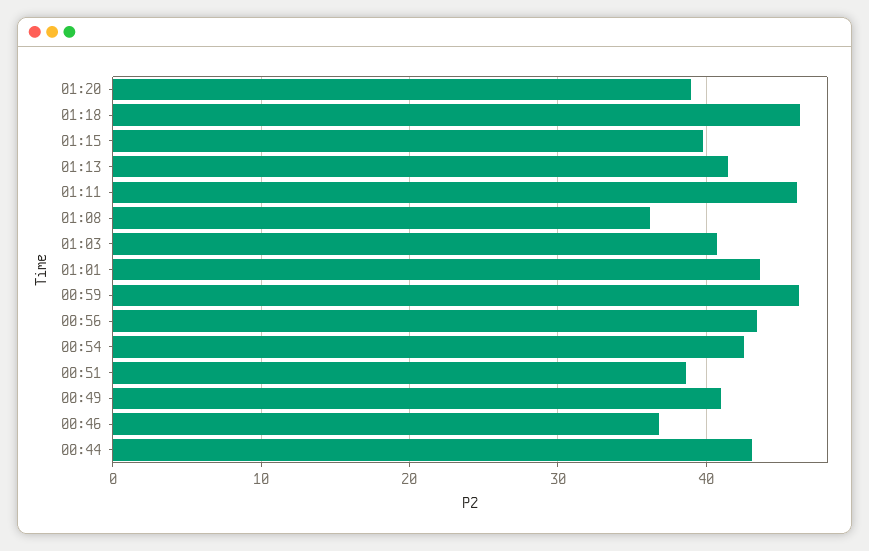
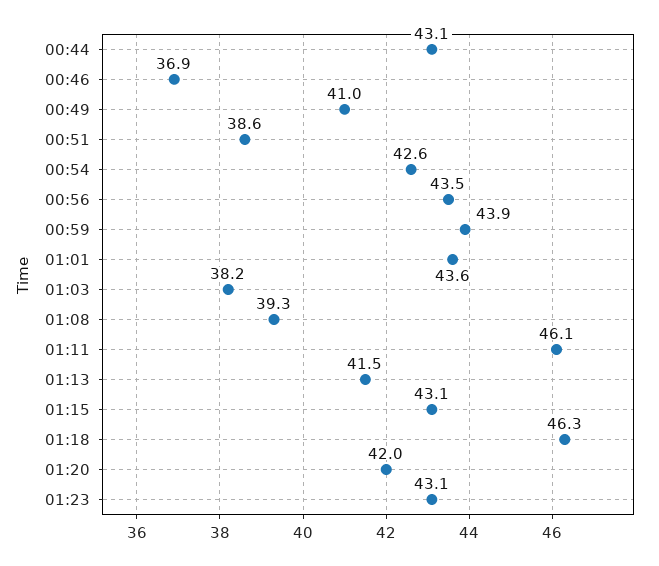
01:20: 39 -> 42
01:15: 40 -> 43.1
01:08: 36 -> 39.3
01:03: 41 -> 38.2
00:59: 46 -> 43.9
01:23: none -> 43.1

